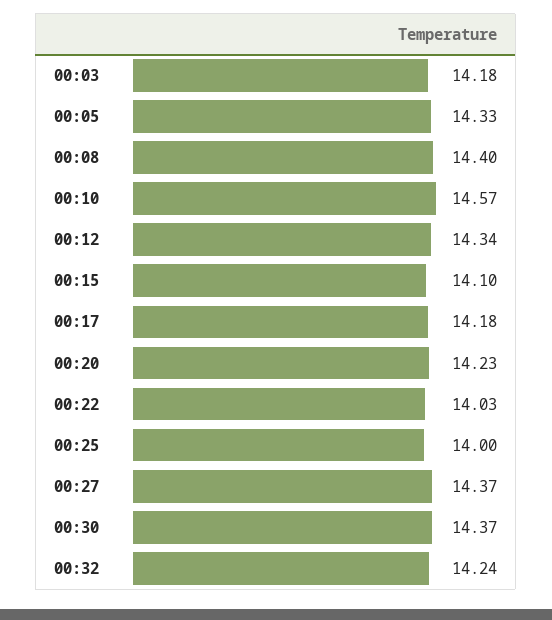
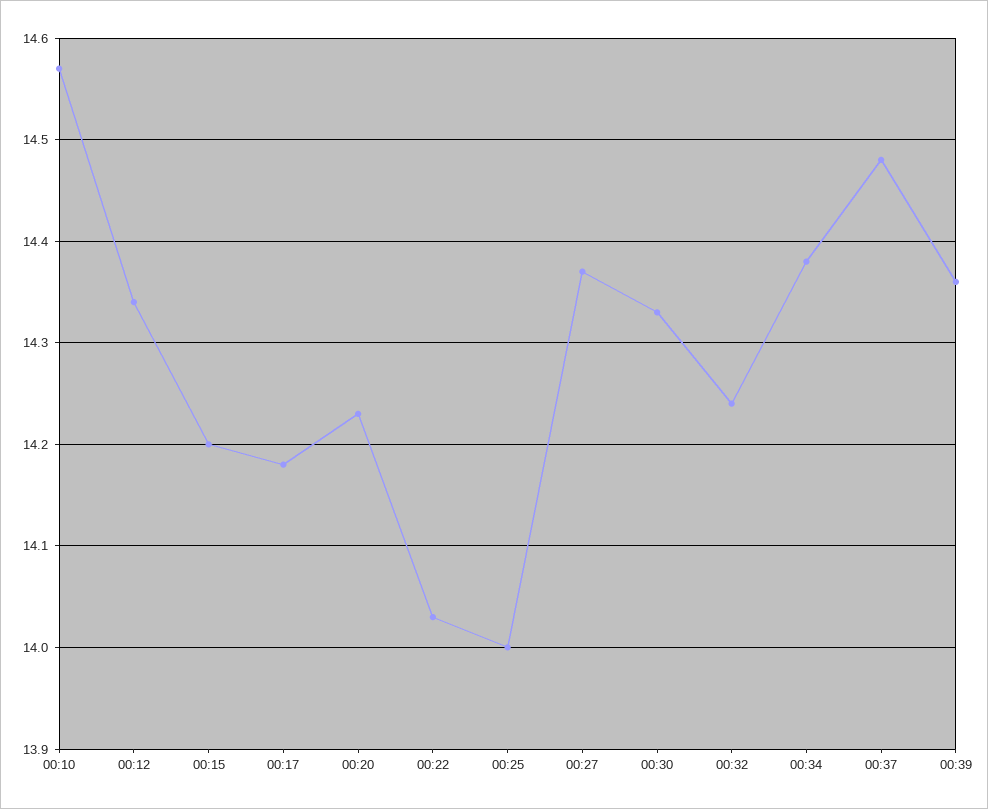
00:03: 14.18 -> none
00:05: 14.33 -> none
00:08: 14.4 -> none
00:15: 14.1 -> 14.2
00:30: 14.37 -> 14.33
00:34: none -> 14.38
00:37: none -> 14.48
00:39: none -> 14.36

